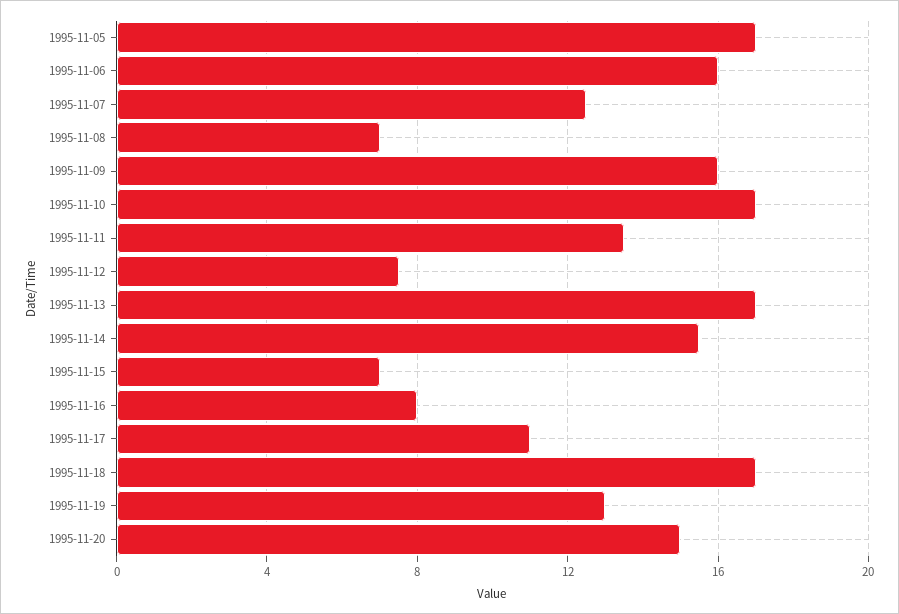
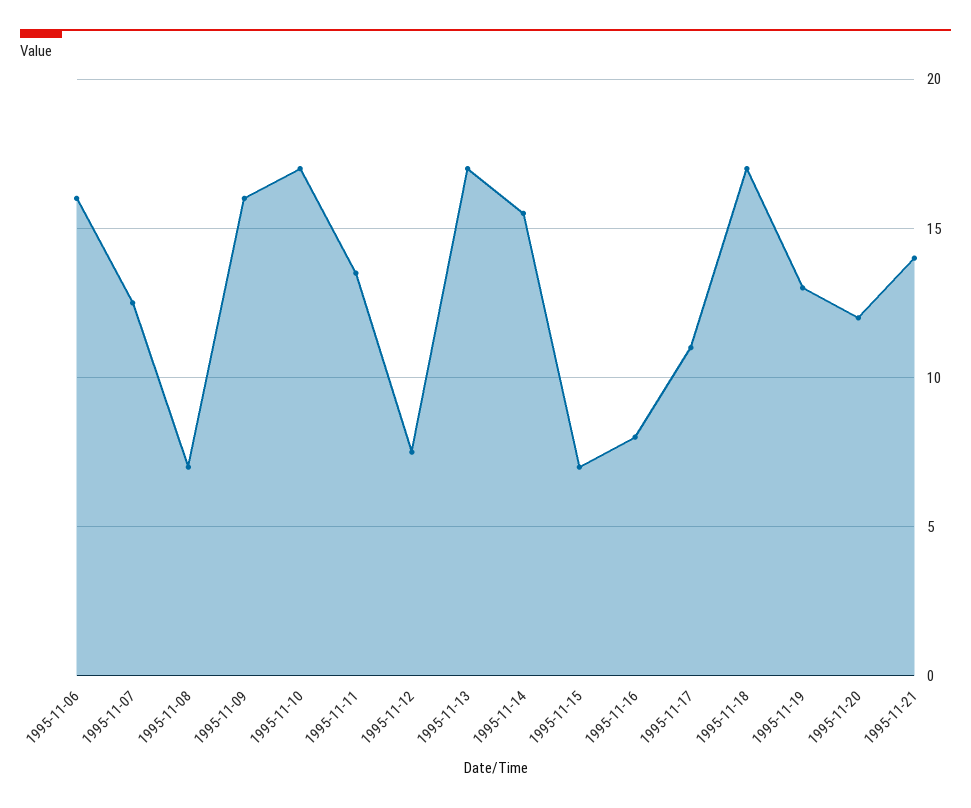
1995-11-05: 17 -> none
1995-11-20: 15 -> 12
1995-11-21: none -> 14

